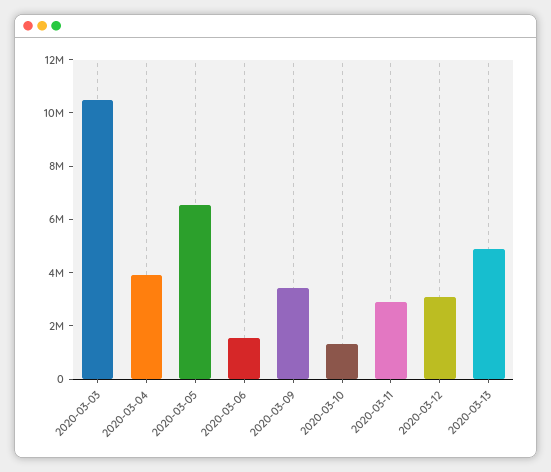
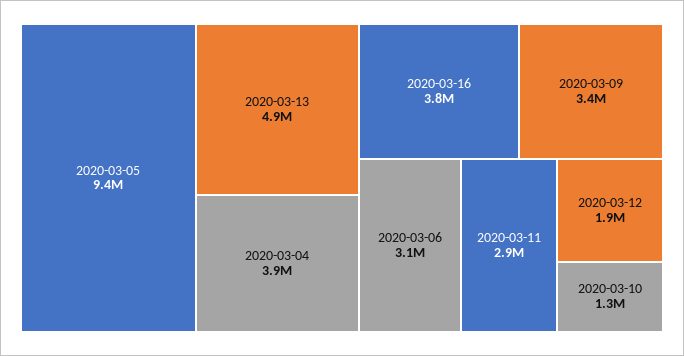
2020-03-03: 10500000 -> none
2020-03-05: 6500000 -> 9400000
2020-03-06: 1500000 -> 3100000
2020-03-12: 3000000 -> 1900000
2020-03-16: none -> 3800000

